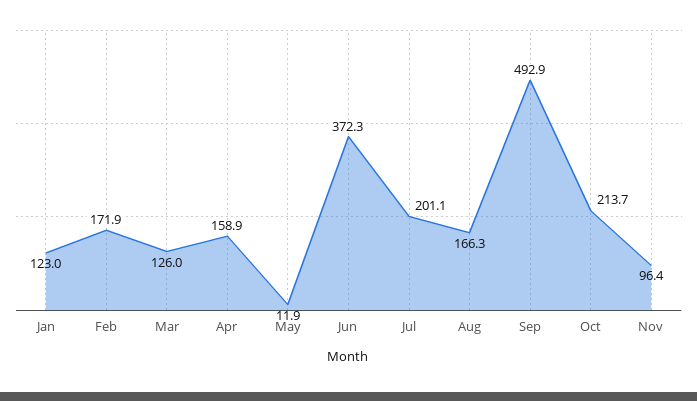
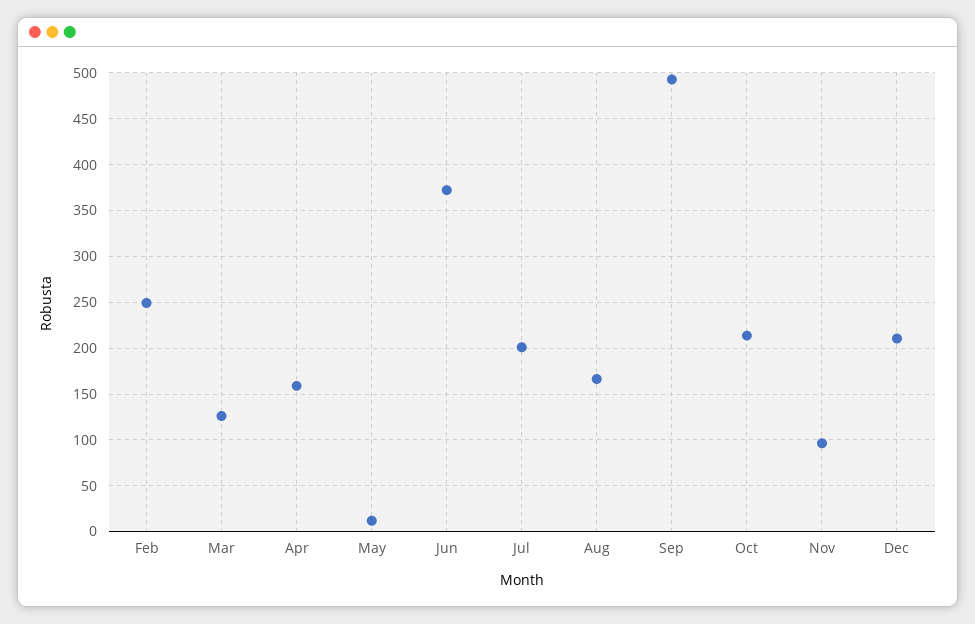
Jan: 123 -> none
Feb: 171.9 -> 250
Dec: none -> 210

